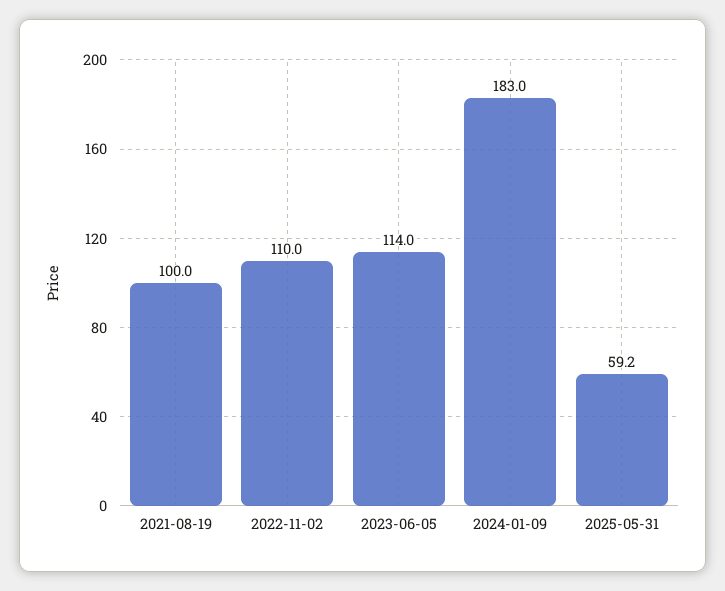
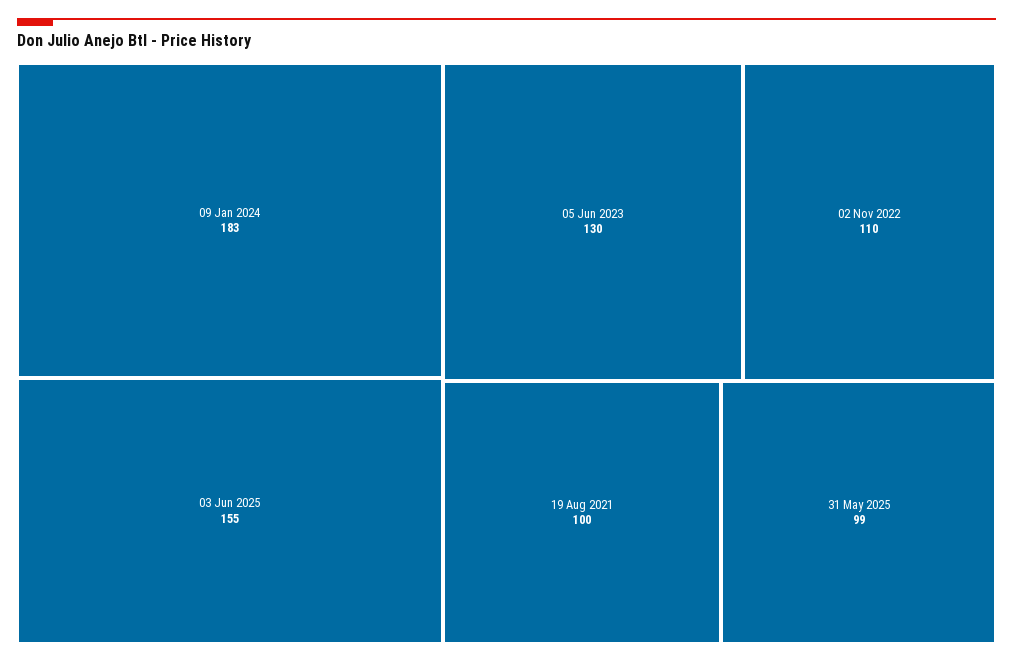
2023-06-05: 114 -> 130
2025-05-31: 59.2 -> 99
03 Jun 2025: none -> 155

